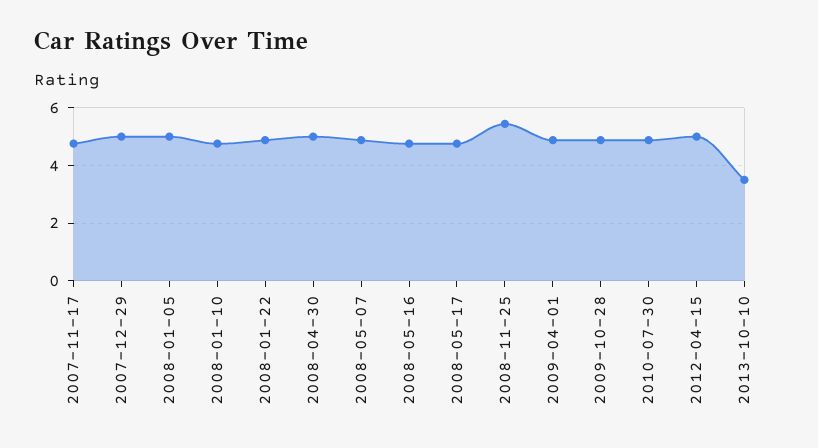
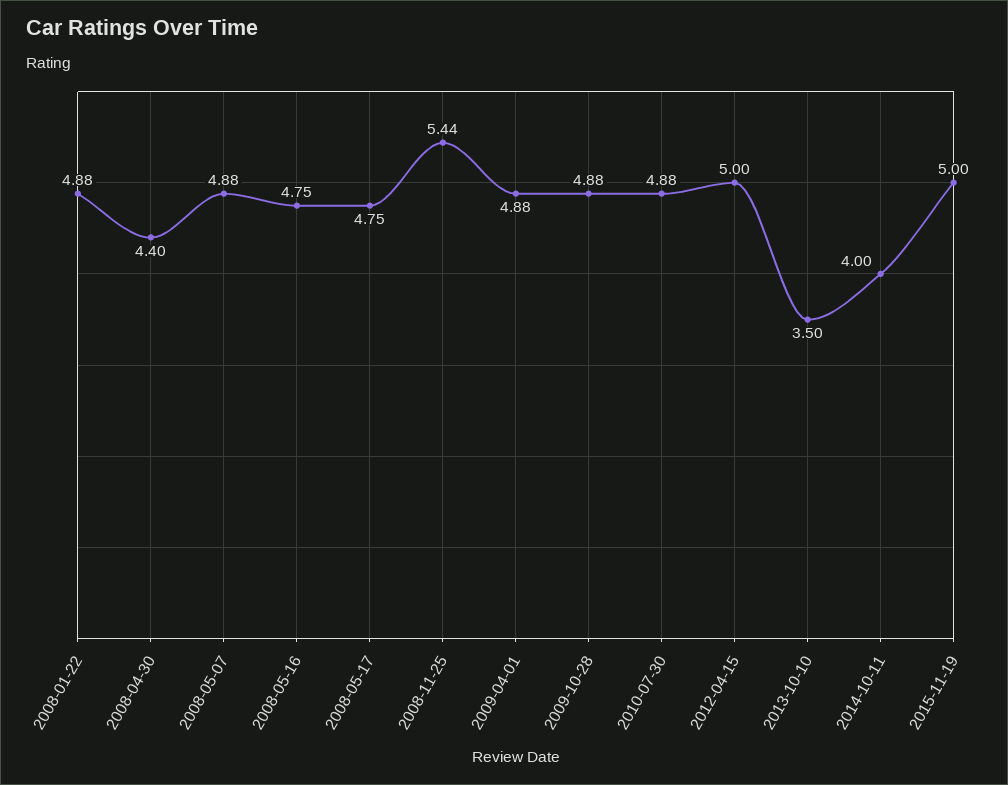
2007-11-17: 4.75 -> none
2007-12-29: 5 -> none
2008-01-05: 5 -> none
2008-01-10: 4.75 -> none
2008-04-30: 5 -> 4.4
2014-10-11: none -> 4
2015-11-19: none -> 5

